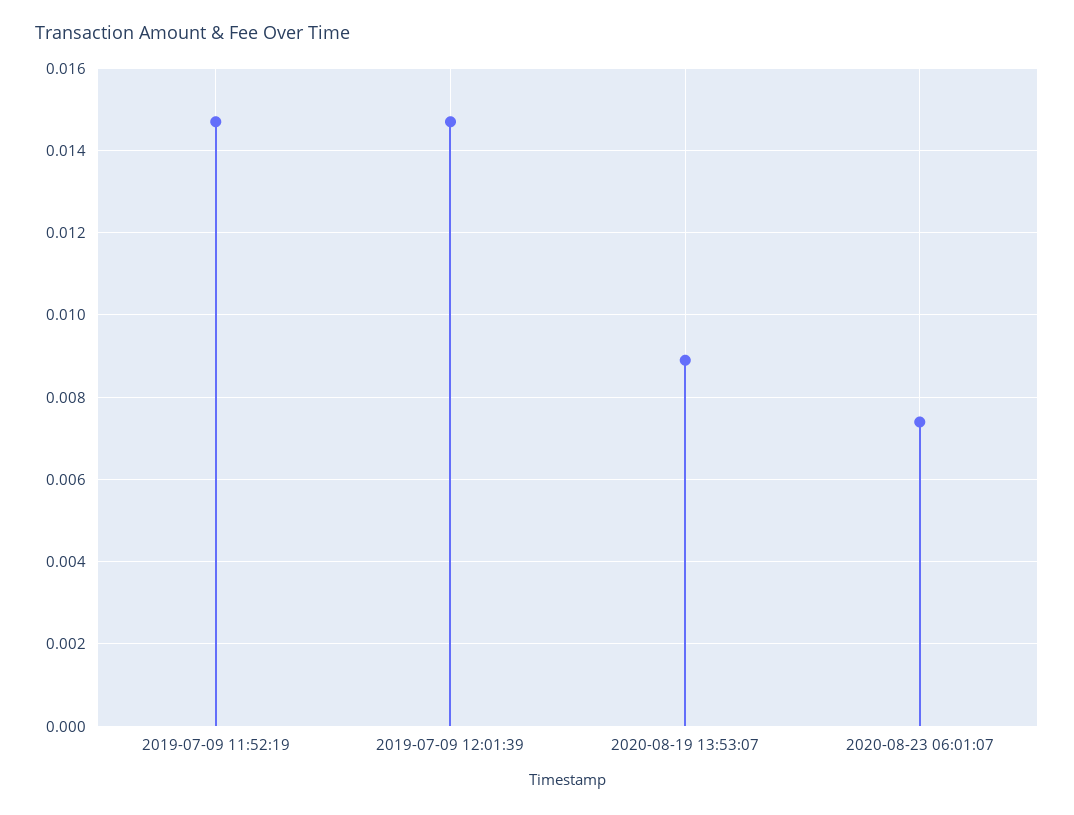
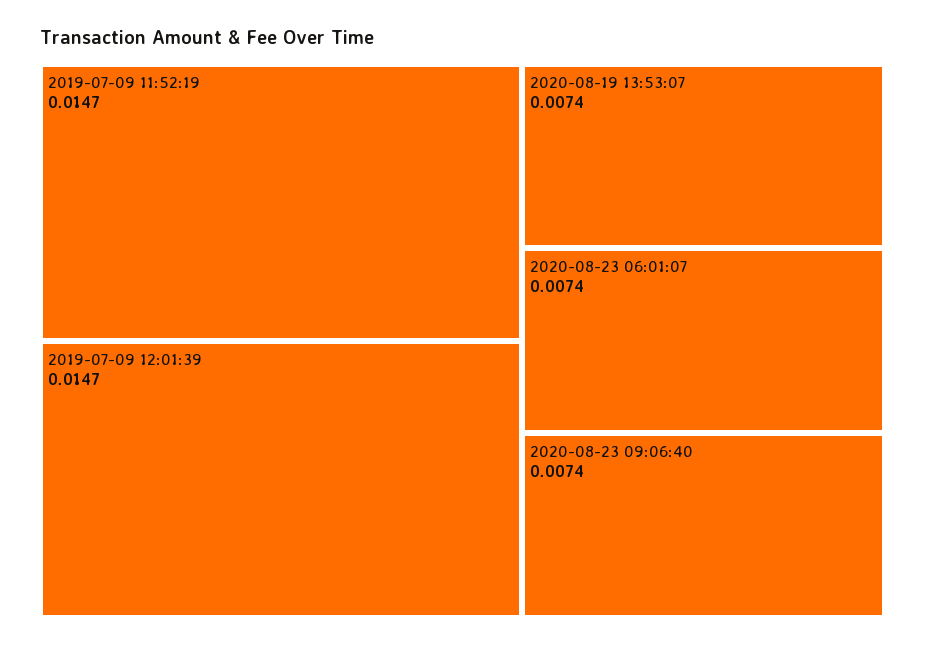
2020-08-19 13:53:07: 0.009 -> 0.0074
2020-08-23 09:06:40: none -> 0.0074

